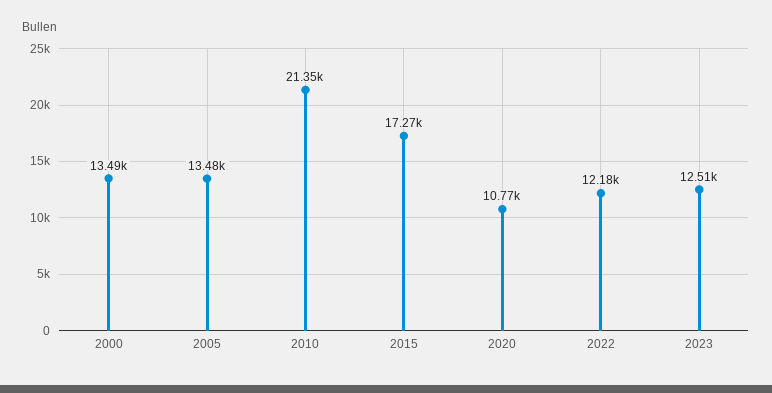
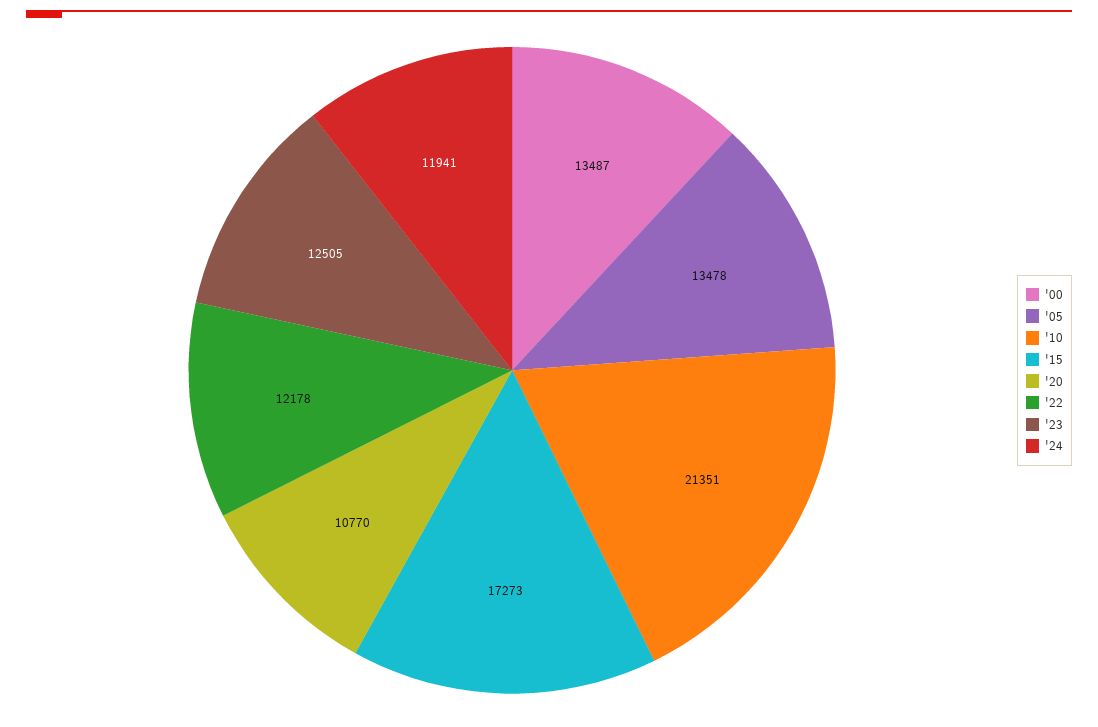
'24: none -> 11941

